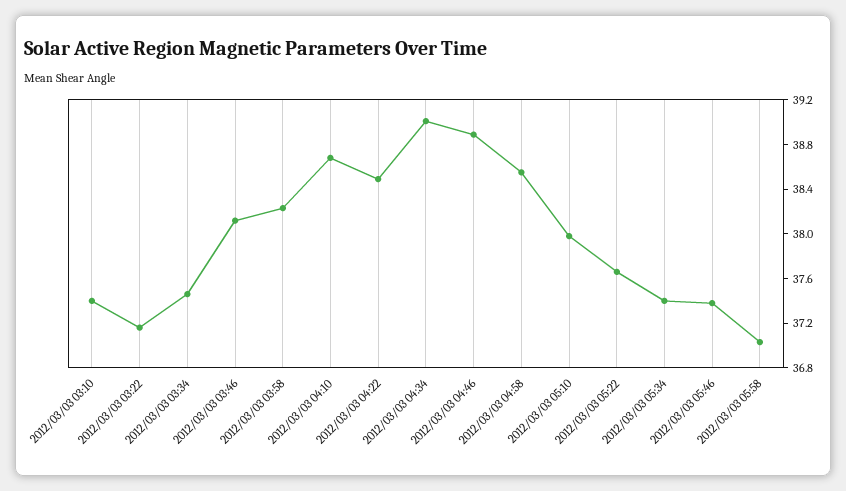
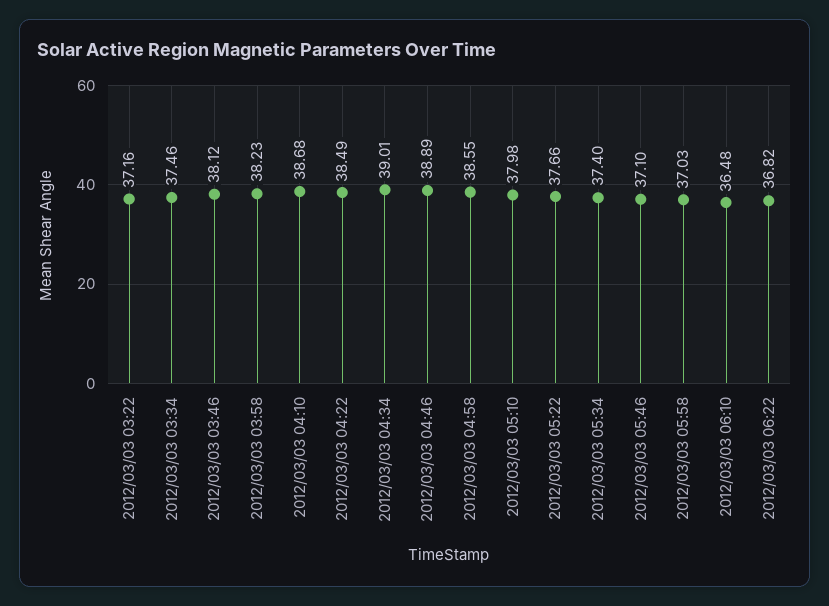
2012/03/03 03:10: 37.4 -> none
2012/03/03 05:46: 37.4 -> 37.1
2012/03/03 06:10: none -> 36.48
2012/03/03 06:22: none -> 36.82

